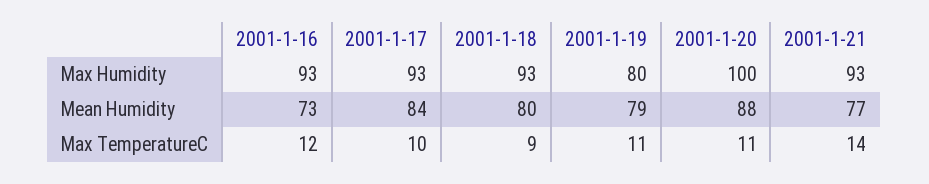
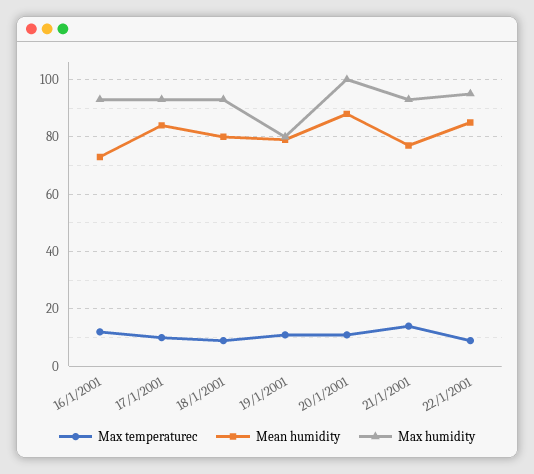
Max TemperatureC, 22/1/2001: none -> 10
Mean Humidity, 22/1/2001: none -> 85
Max Humidity, 22/1/2001: none -> 95

